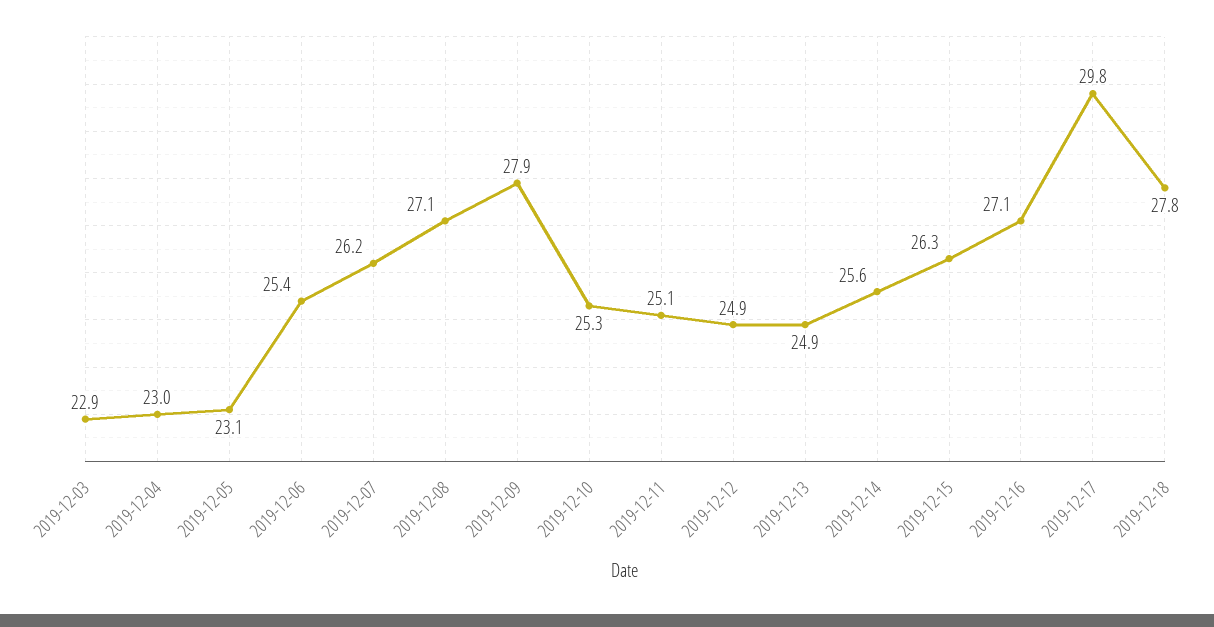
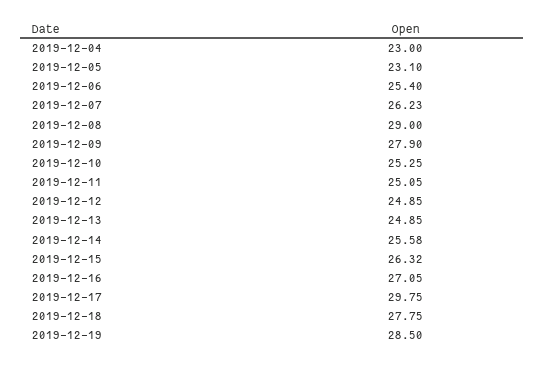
2019-12-03: 22.9 -> none
2019-12-08: 27.1 -> 29
2019-12-19: none -> 28.5

